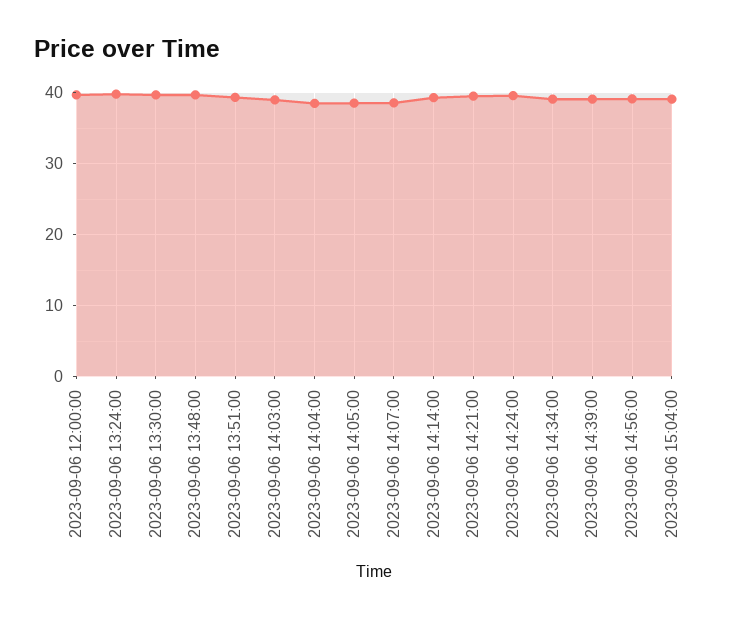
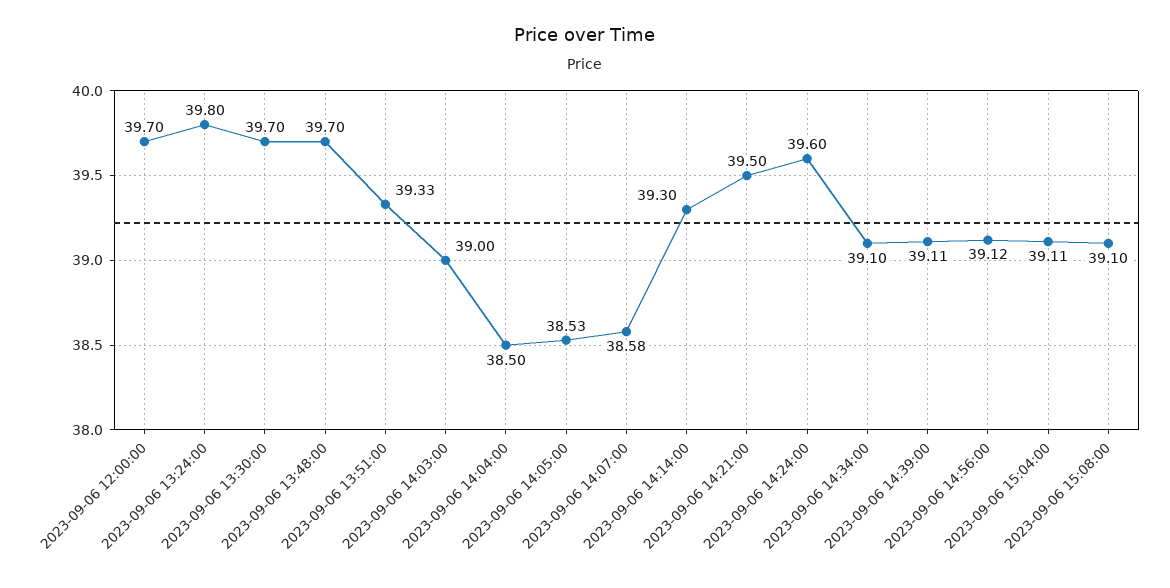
2023-09-06 15:08:00: none -> 39.1

